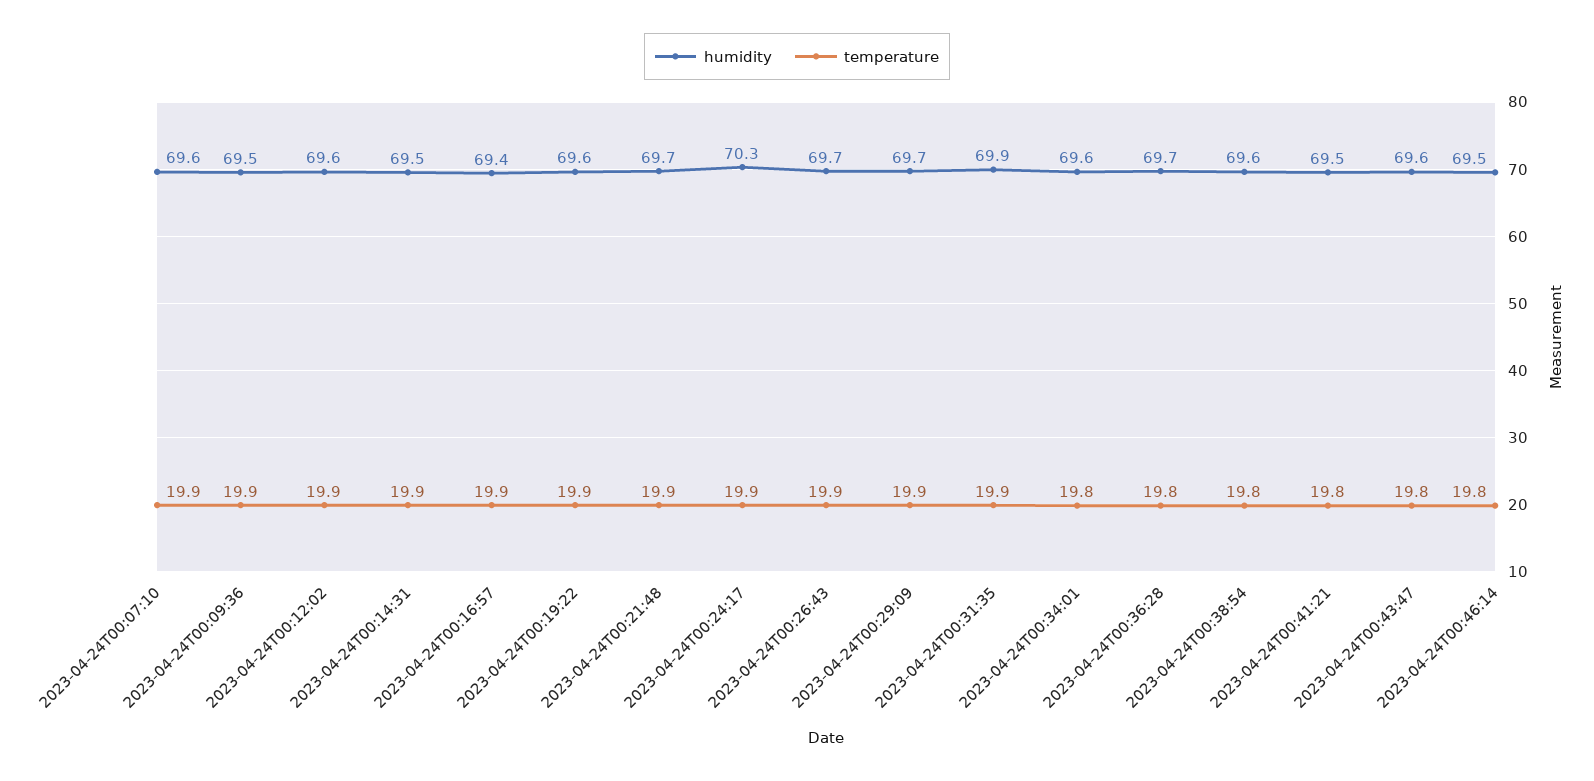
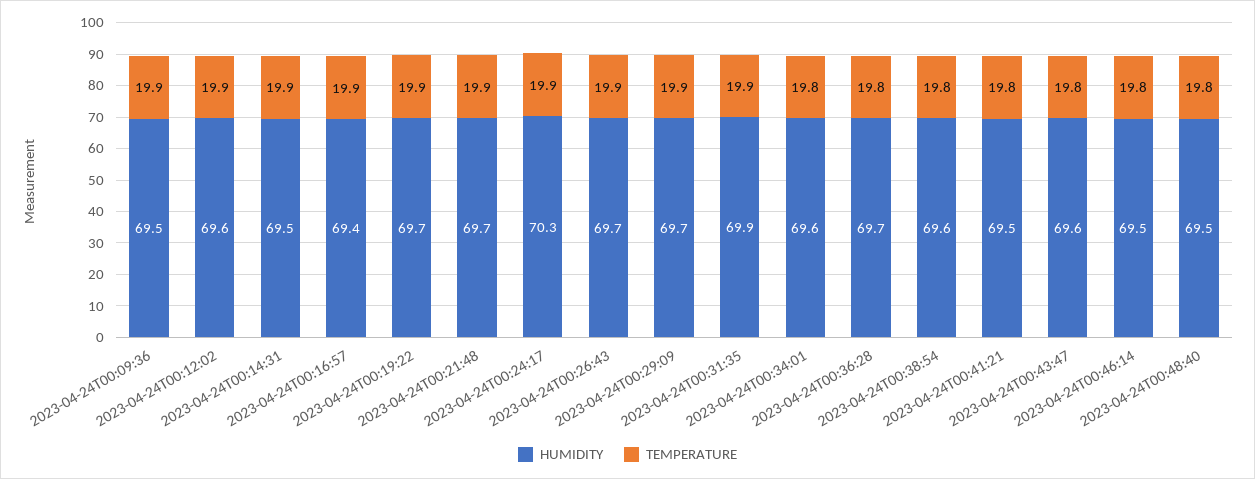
humidity, 2023-04-24T00:07:10: 69.6 -> none
temperature, 2023-04-24T00:07:10: 19.9 -> none
humidity, 2023-04-24T00:19:22: 69.6 -> 69.7
humidity, 2023-04-24T00:48:40: none -> 69.5
temperature, 2023-04-24T00:48:40: none -> 19.8

